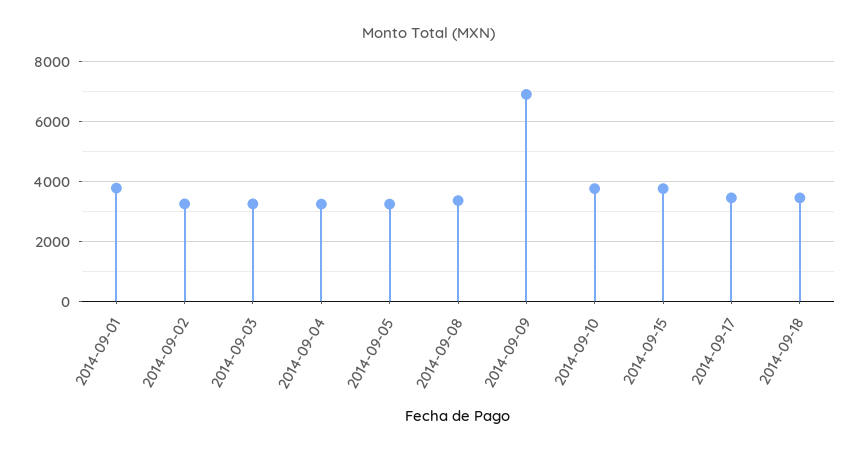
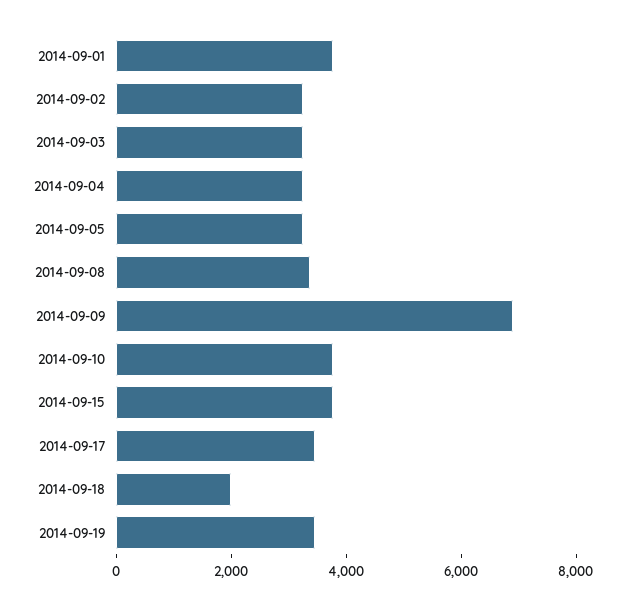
2014-09-18: 3500 -> 2000
2014-09-19: none -> 3500

